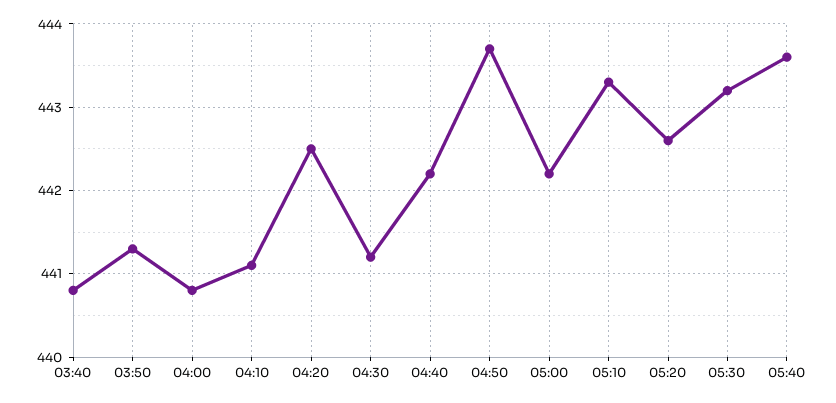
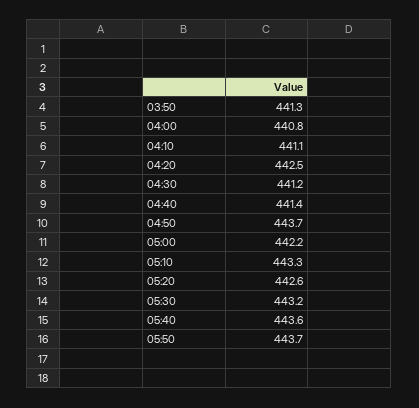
03:40: 440.8 -> none
04:40: 442.2 -> 441.4
05:50: none -> 443.7

